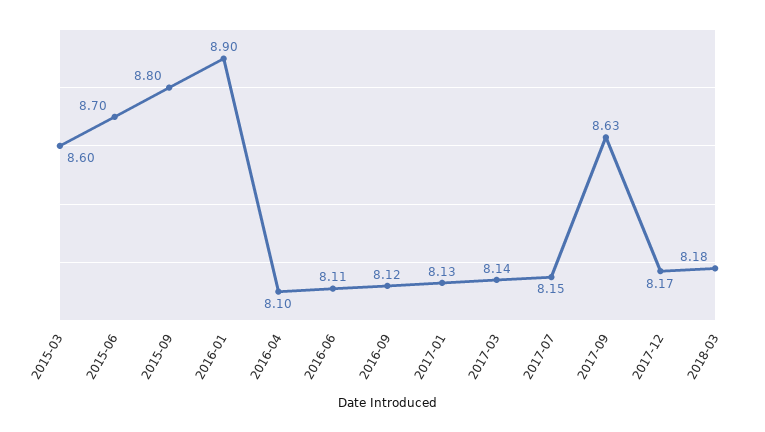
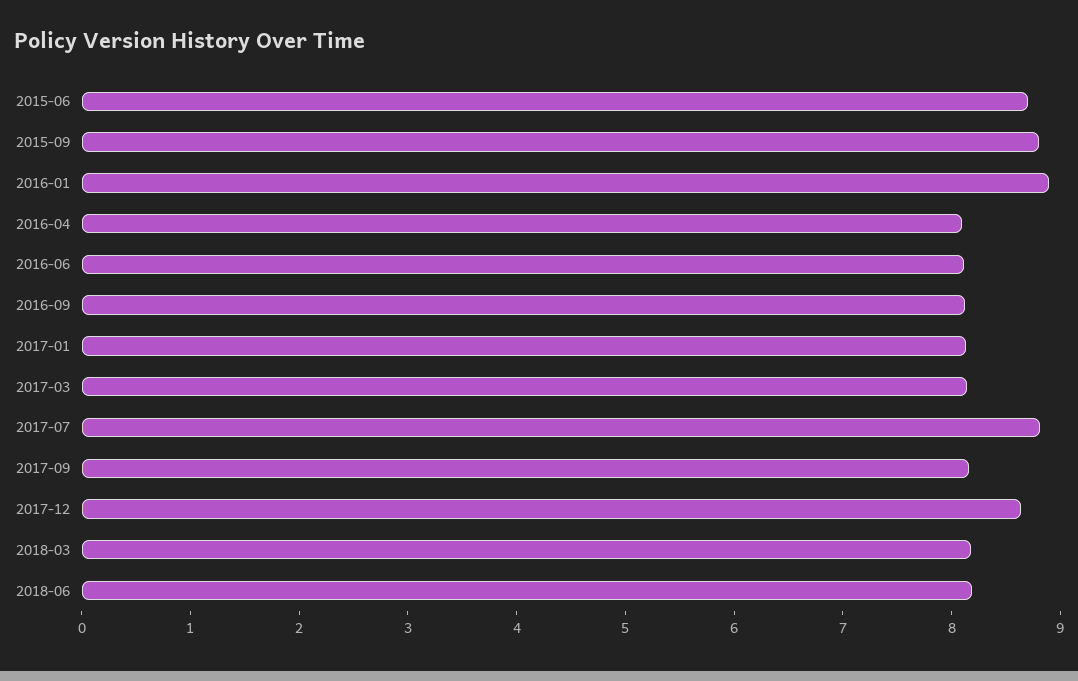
2015-03: 8.6 -> none
2017-07: 8.15 -> 8.8
2017-09: 8.63 -> 8.2
2017-12: 8.17 -> 8.6
2018-06: none -> 8.2

